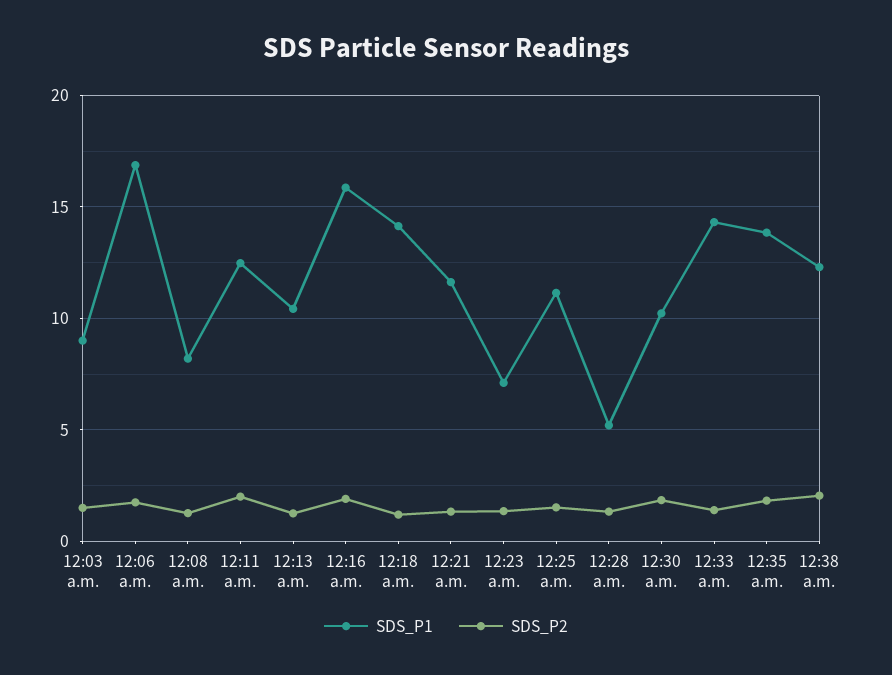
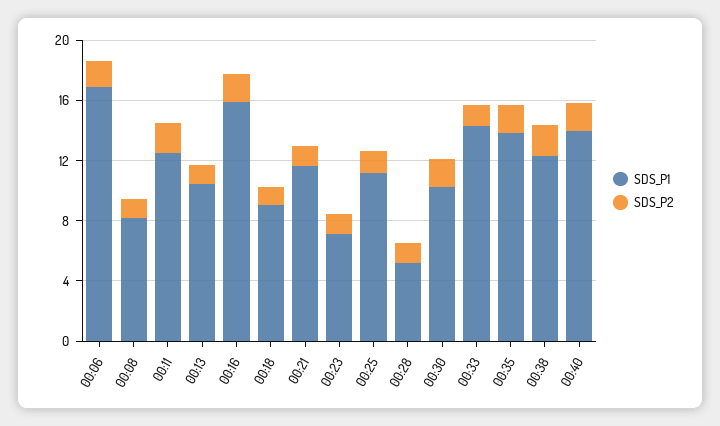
SDS_P1, 12:03 a.m.: 9 -> none
SDS_P2, 12:03 a.m.: 1.5 -> none
SDS_P1, 12:18 a.m.: 14 -> 9
SDS_P1, 00:40: none -> 14
SDS_P2, 00:40: none -> 2

